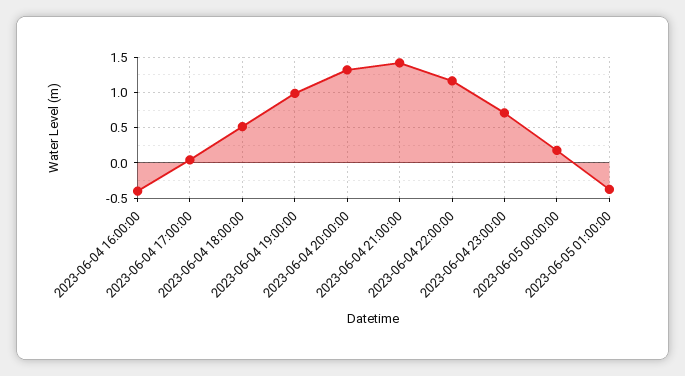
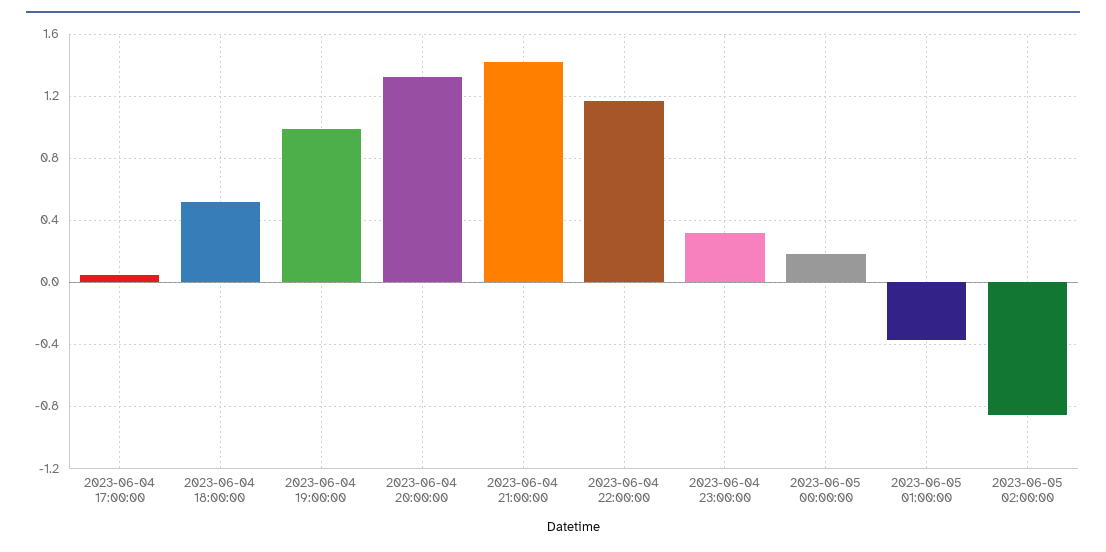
2023-06-04 16:00:00: -0.4 -> none
2023-06-04 23:00:00: 0.7 -> 0.3
2023-06-05 02:00:00: none -> -0.85

